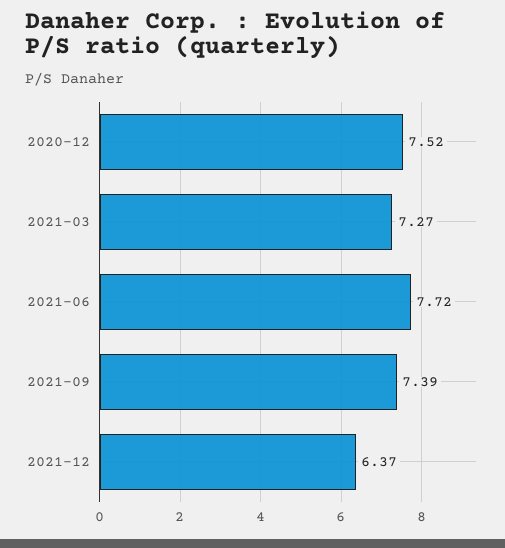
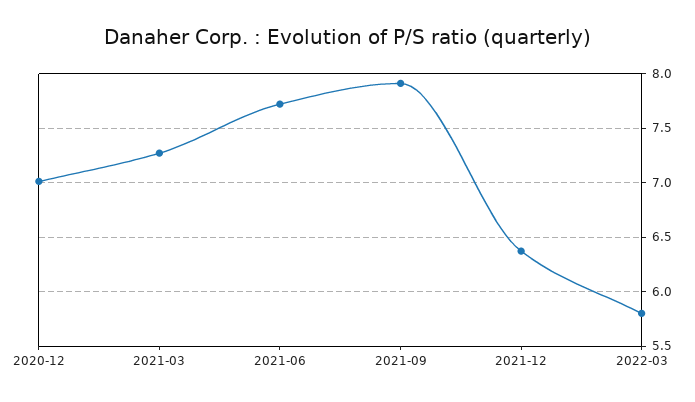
2020-12: 7.52 -> 7
2021-09: 7.39 -> 7.9
2022-03: none -> 5.8

